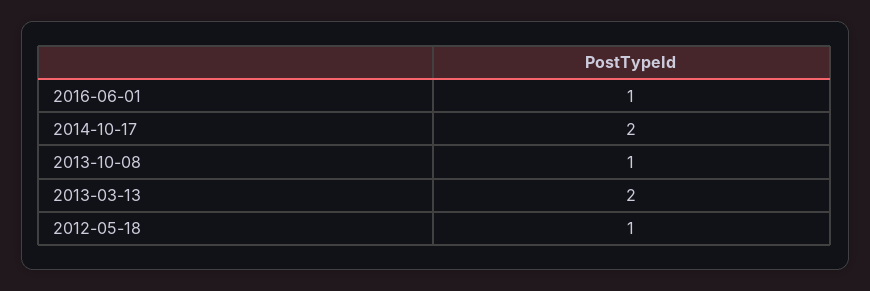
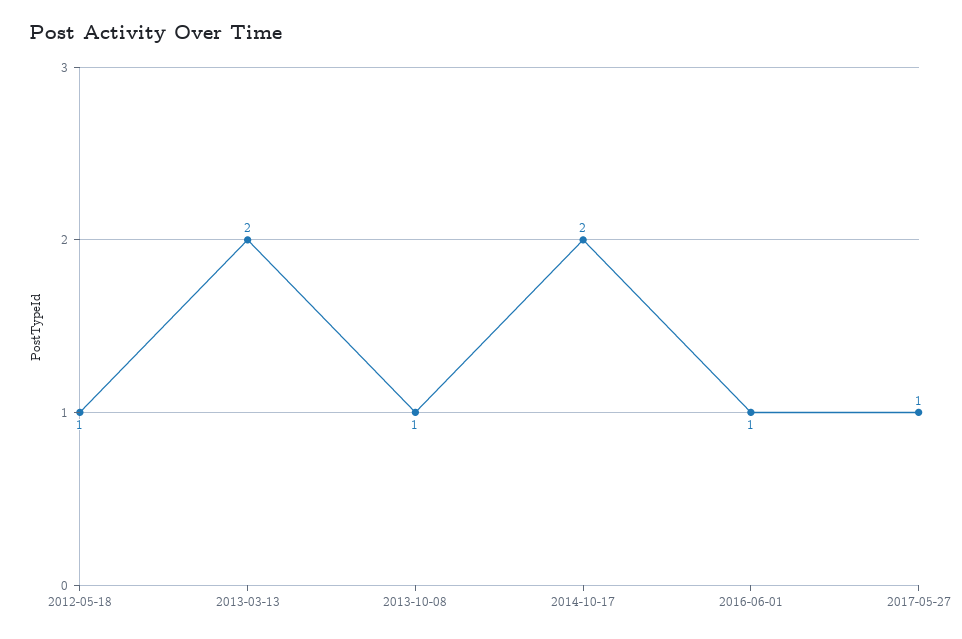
2017-05-27: none -> 1

